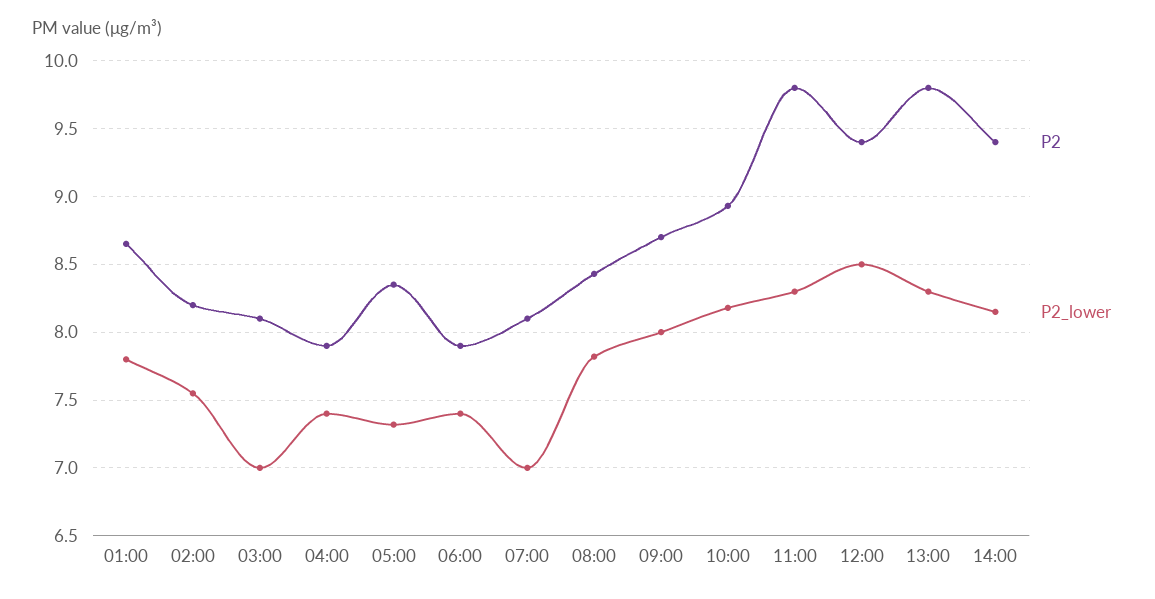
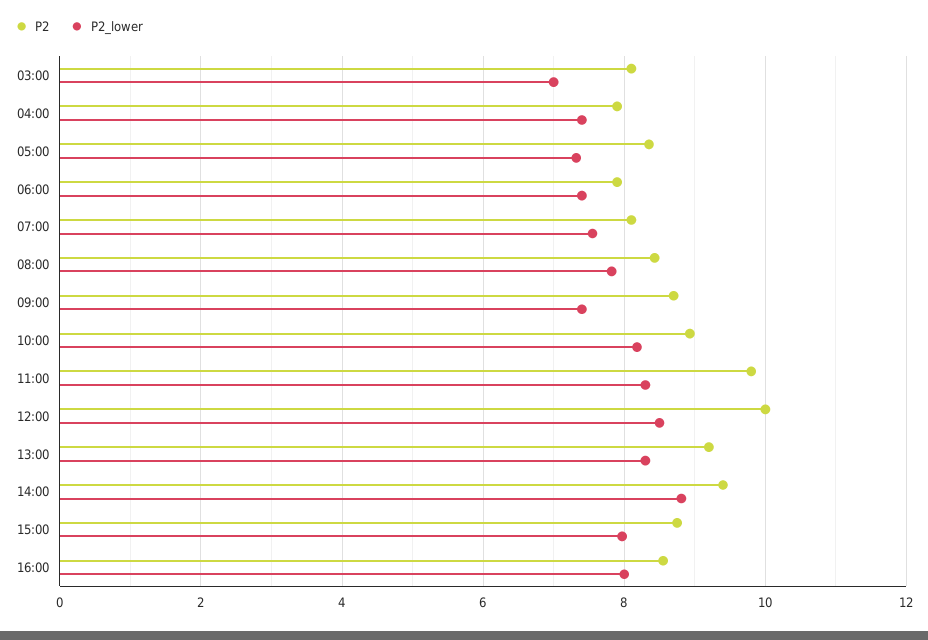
P2, 01:00: 8.65 -> none
P2_lower, 01:00: 7.8 -> none
P2, 02:00: 8.2 -> none
P2_lower, 02:00: 7.55 -> none
P2_lower, 07:00: 7 -> 7.6
P2_lower, 09:00: 8 -> 7.4
P2, 12:00: 9.4 -> 10
P2, 13:00: 9.8 -> 9.2
P2_lower, 14:00: 8.15 -> 8.8
P2, 15:00: none -> 8.8
P2_lower, 15:00: none -> 8
P2, 16:00: none -> 8.6
P2_lower, 16:00: none -> 8

